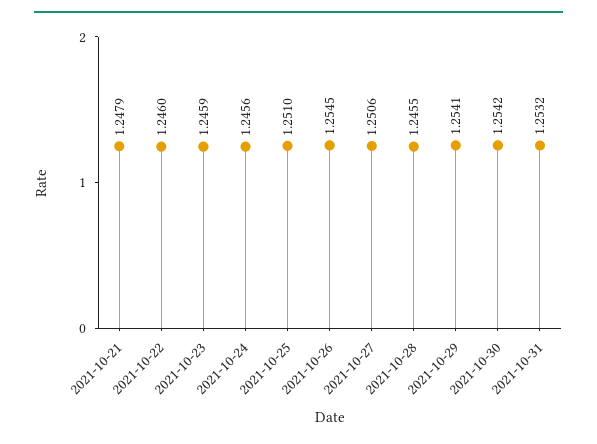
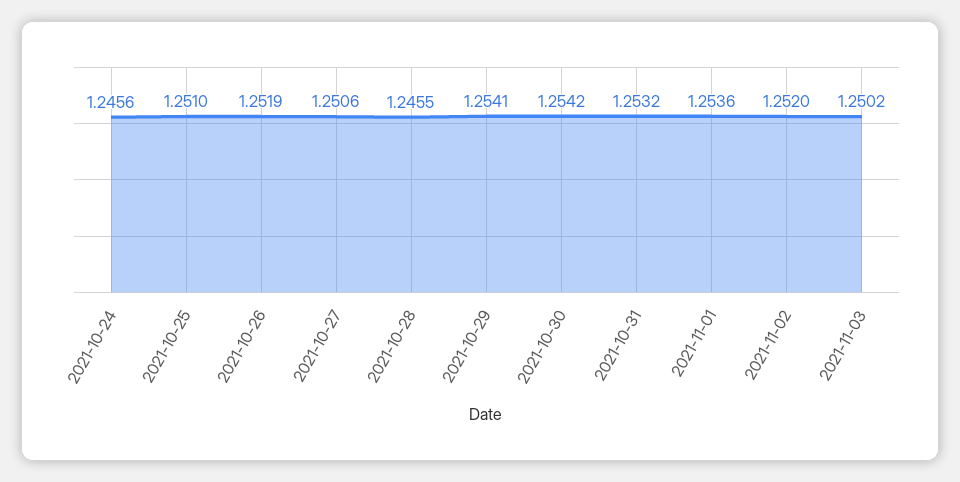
2021-10-21: 1.2479 -> none
2021-10-22: 1.246 -> none
2021-10-23: 1.2459 -> none
2021-10-26: 1.2545 -> 1.2519
2021-11-01: none -> 1.2536
2021-11-02: none -> 1.252
2021-11-03: none -> 1.2502

